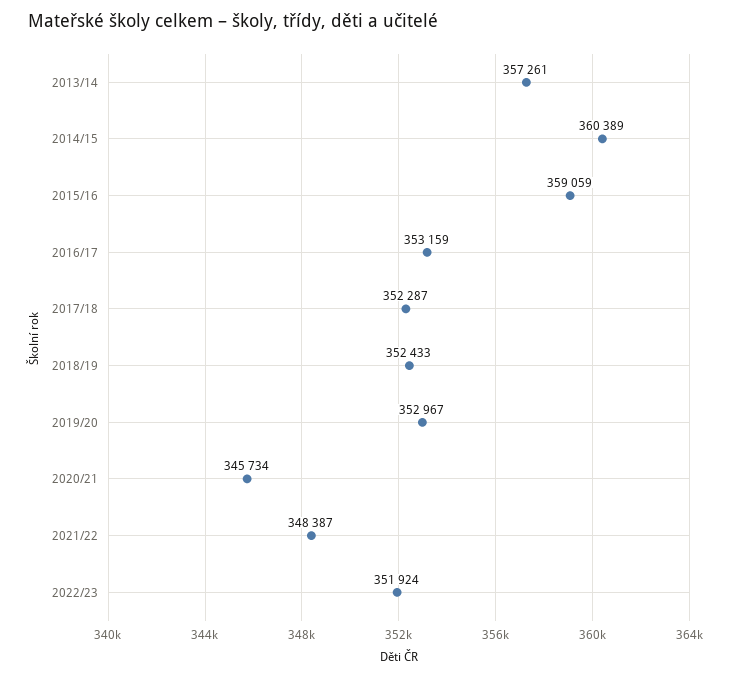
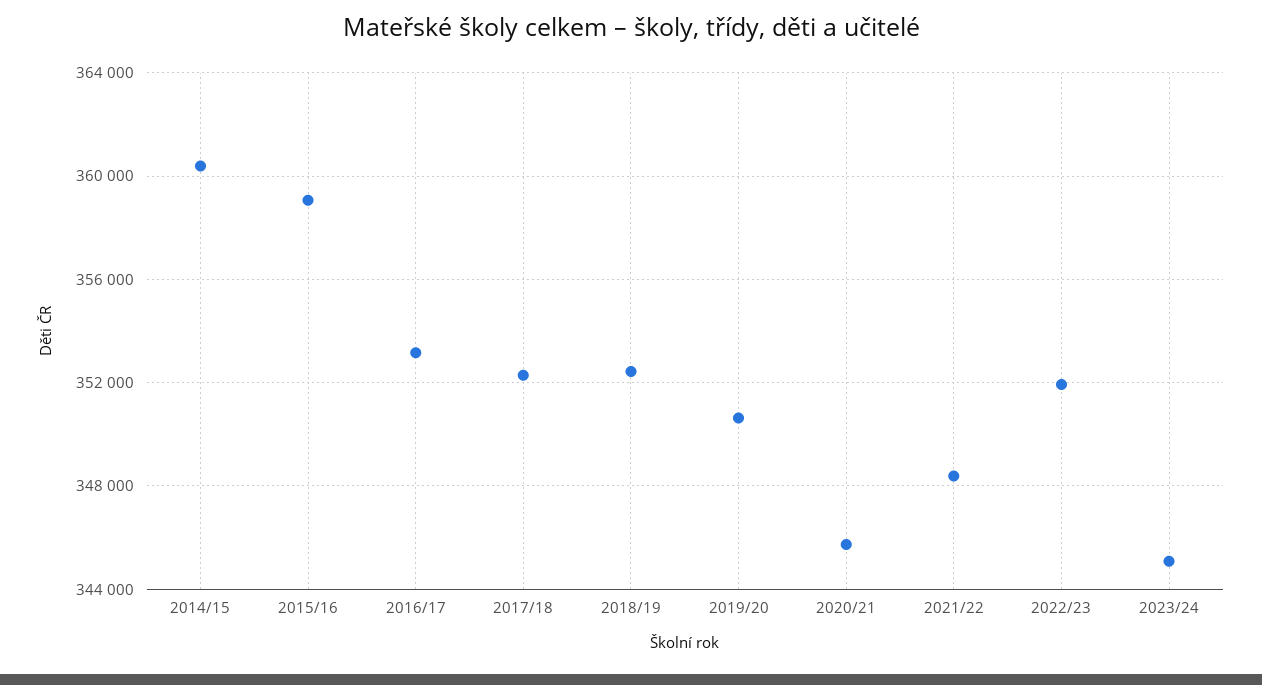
2013/14: 357261 -> none
2019/20: 352967 -> 350500
2023/24: none -> 345000

